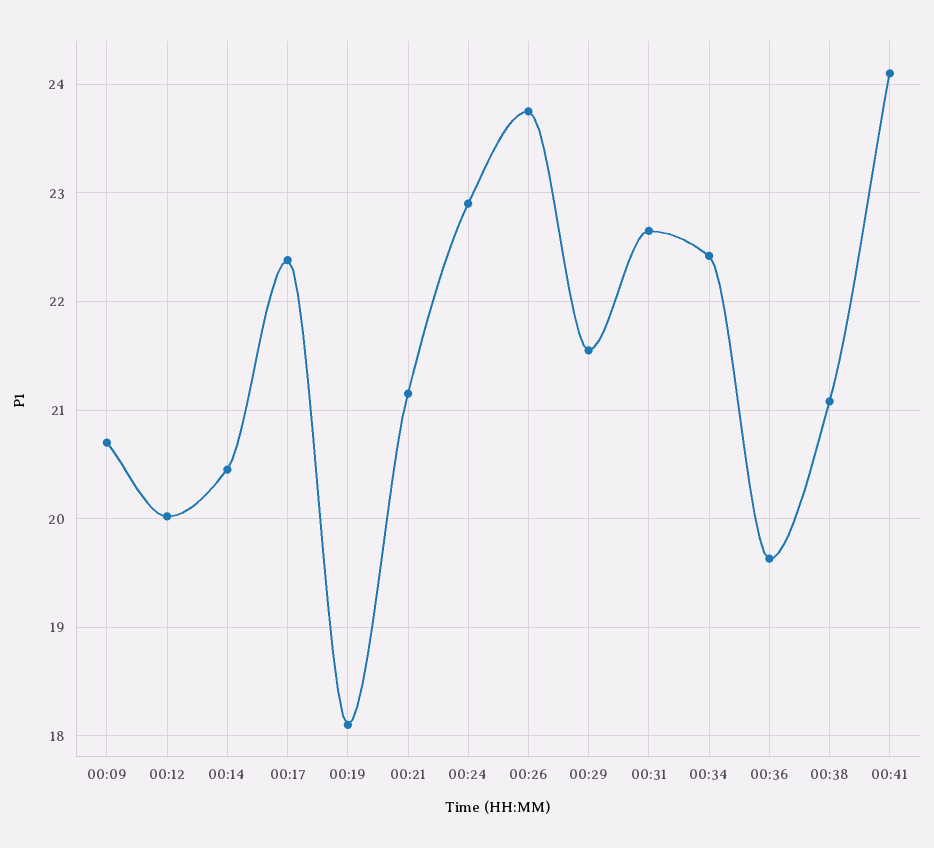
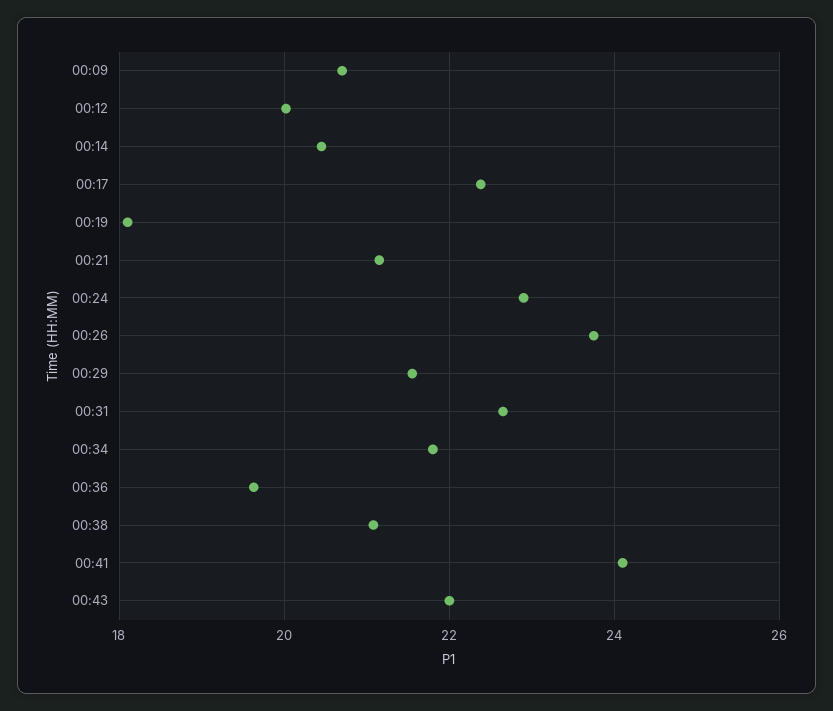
00:34: 22.4 -> 21.8
00:43: none -> 22

